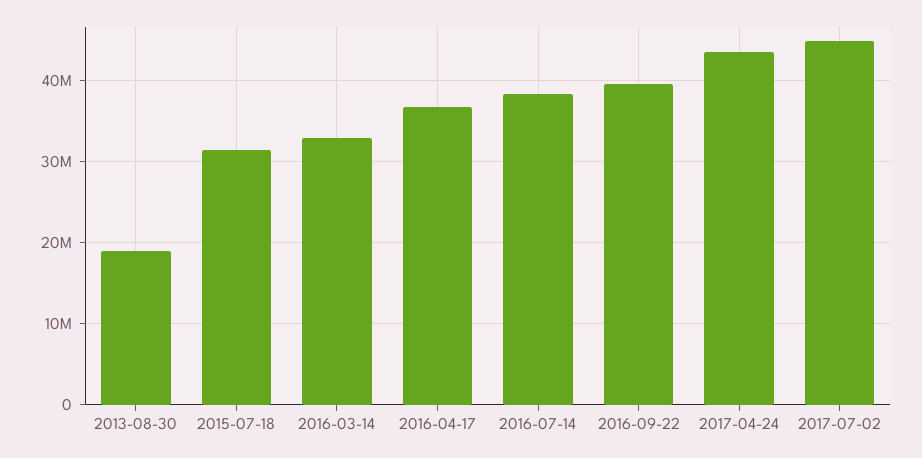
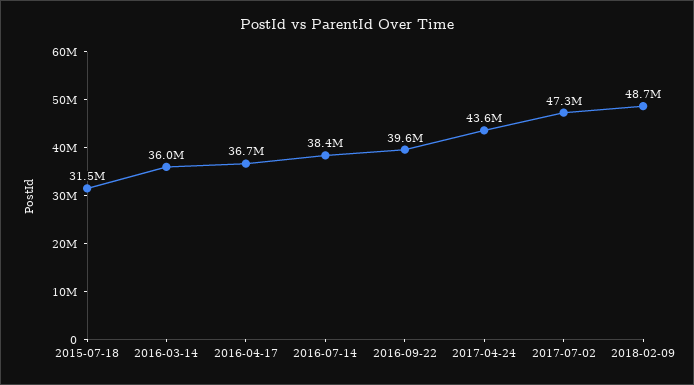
2013-08-30: 19000000 -> none
2016-03-14: 33000000 -> 36000000
2017-07-02: 45000000 -> 47300000
2018-02-09: none -> 48700000

